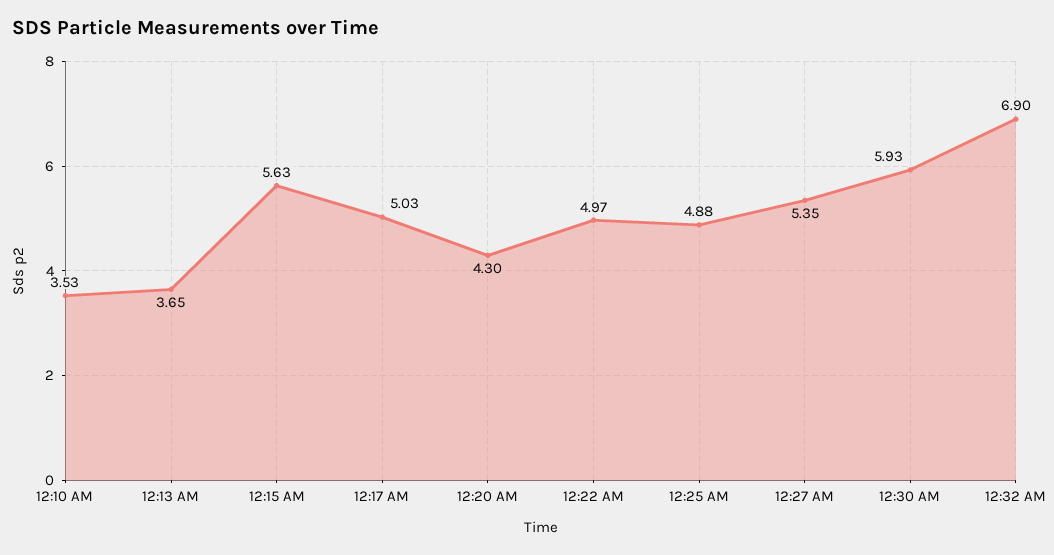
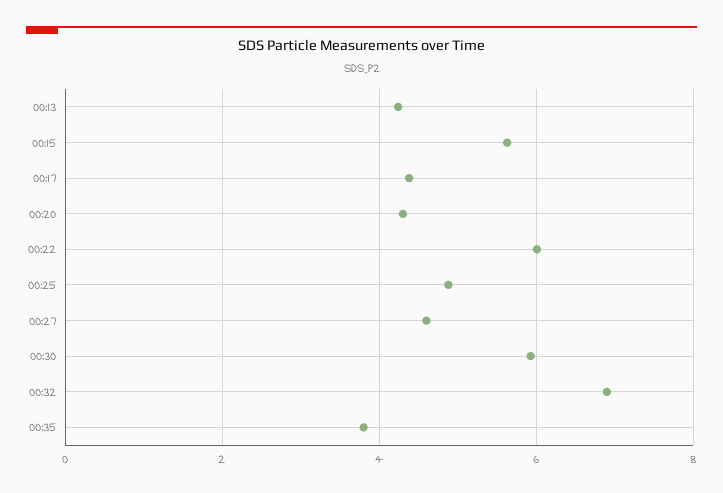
12:10 AM: 3.53 -> none
12:13 AM: 3.65 -> 4.2
12:17 AM: 5.03 -> 4.4
12:22 AM: 4.97 -> 6
12:27 AM: 5.35 -> 4.6
00:35: none -> 3.8

